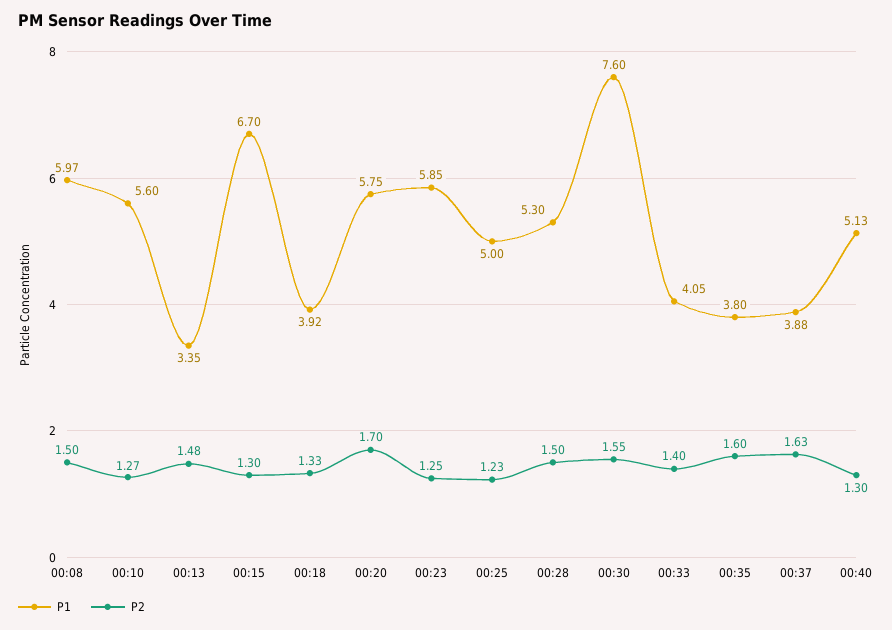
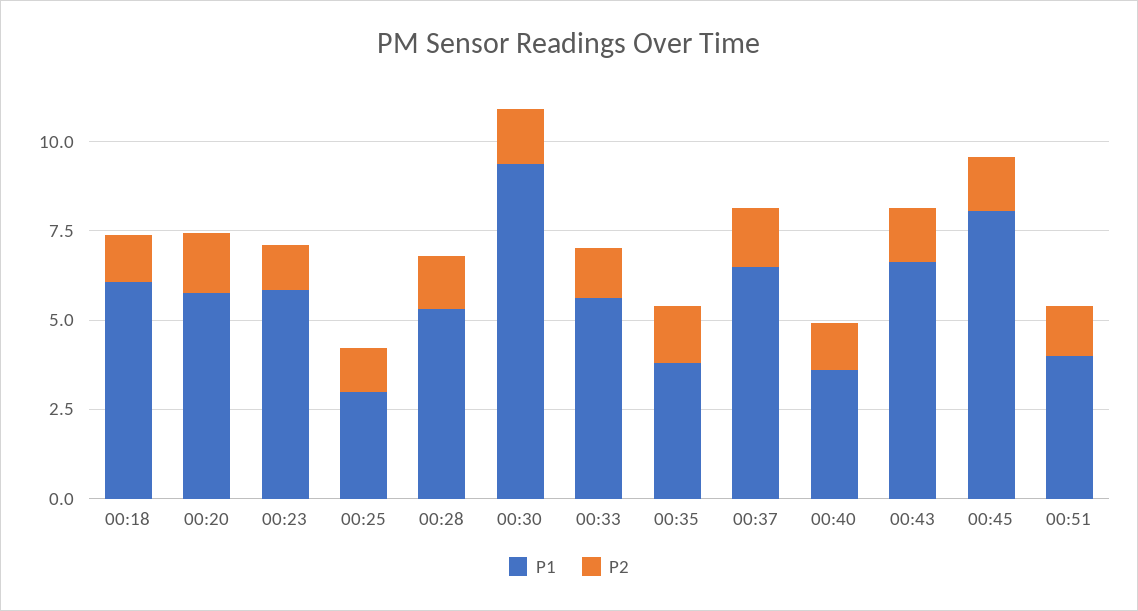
P1, 00:08: 5.97 -> none
P2, 00:08: 1.5 -> none
P1, 00:10: 5.6 -> none
P2, 00:10: 1.27 -> none
P1, 00:13: 3.35 -> none
P2, 00:13: 1.48 -> none
P1, 00:15: 6.7 -> none
P2, 00:15: 1.3 -> none
P1, 00:18: 3.92 -> 6
P1, 00:25: 5 -> 3
P1, 00:30: 7.6 -> 9.5
P1, 00:33: 4.05 -> 5.5
P1, 00:37: 3.88 -> 6.5
P1, 00:40: 5.13 -> 3.5
P1, 00:43: none -> 6.5
P2, 00:43: none -> 1.5
P1, 00:45: none -> 8
P2, 00:45: none -> 1.5
P1, 00:51: none -> 4
P2, 00:51: none -> 1.5

